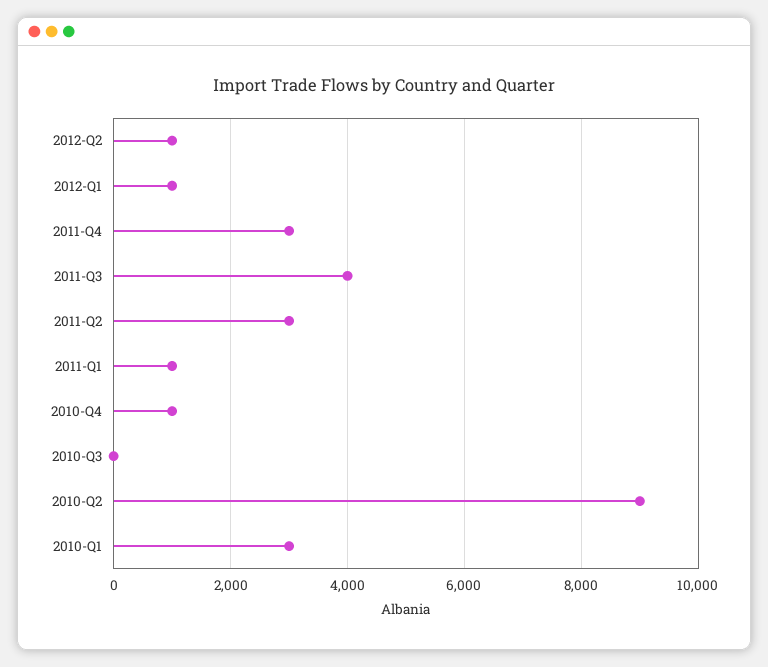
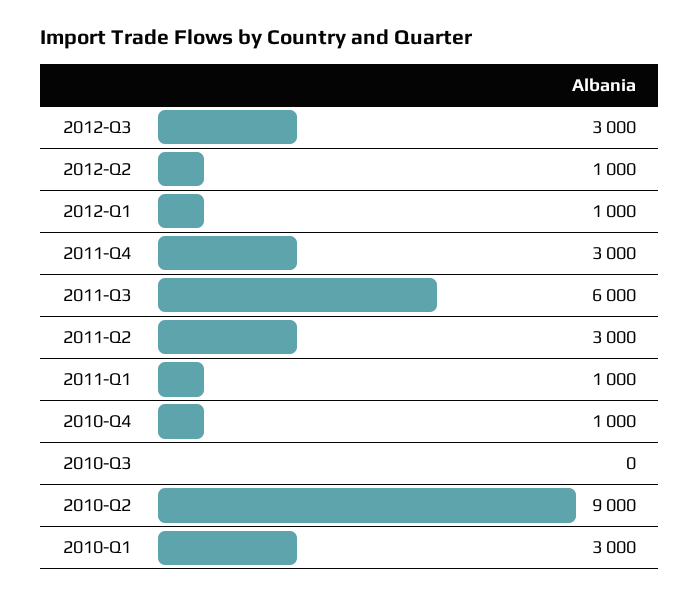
2011-Q3: 4000 -> 6000
2012-Q3: none -> 3000

